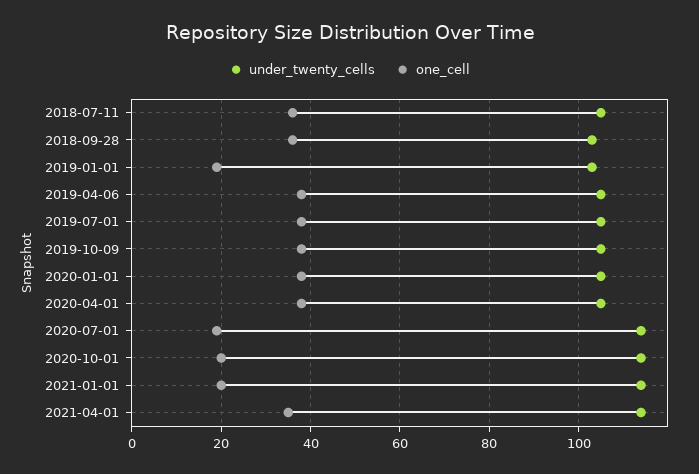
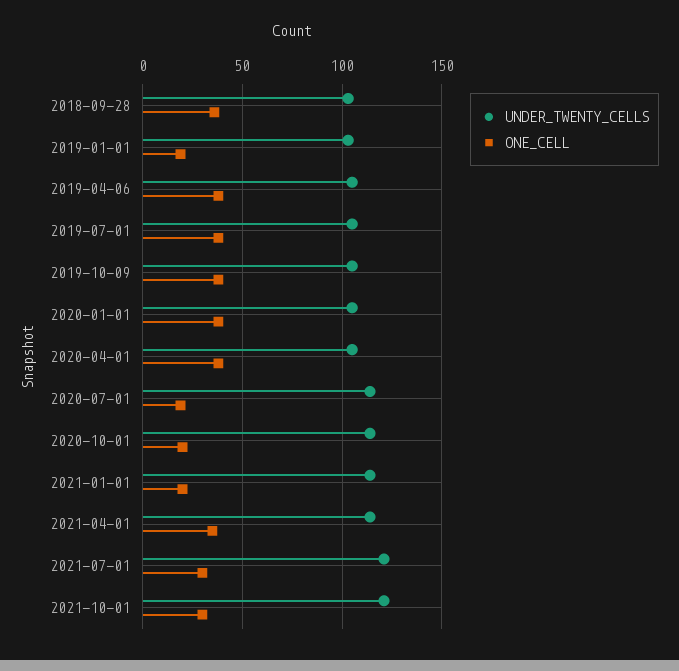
under_twenty_cells, 2018-07-11: 105 -> none
one_cell, 2018-07-11: 35 -> none
under_twenty_cells, 2021-07-01: none -> 120
one_cell, 2021-07-01: none -> 30
under_twenty_cells, 2021-10-01: none -> 120
one_cell, 2021-10-01: none -> 30

